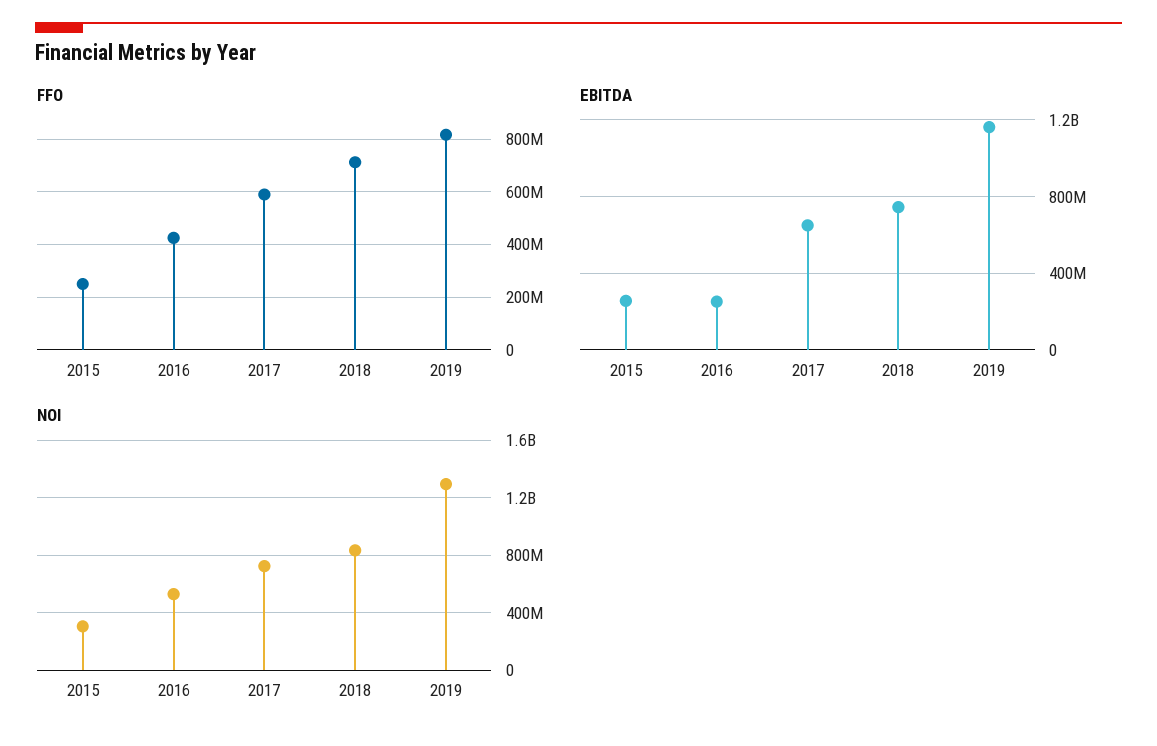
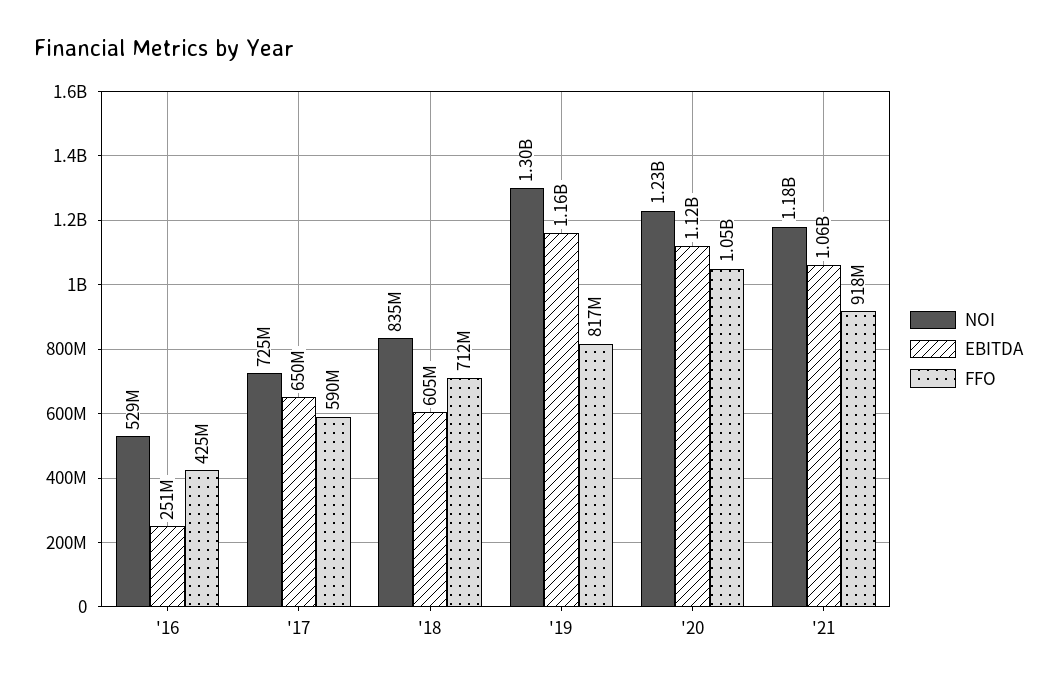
FFO, 2015: 250000000 -> none
EBITDA, 2015: 250000000 -> none
EBITDA, 2018: 750000000 -> 605000000
NOI, 2015: 300000000 -> none
NOI, '20: none -> 1230000000
EBITDA, '20: none -> 1120000000
FFO, '20: none -> 1050000000
NOI, '21: none -> 1180000000
EBITDA, '21: none -> 1060000000
FFO, '21: none -> 918000000

